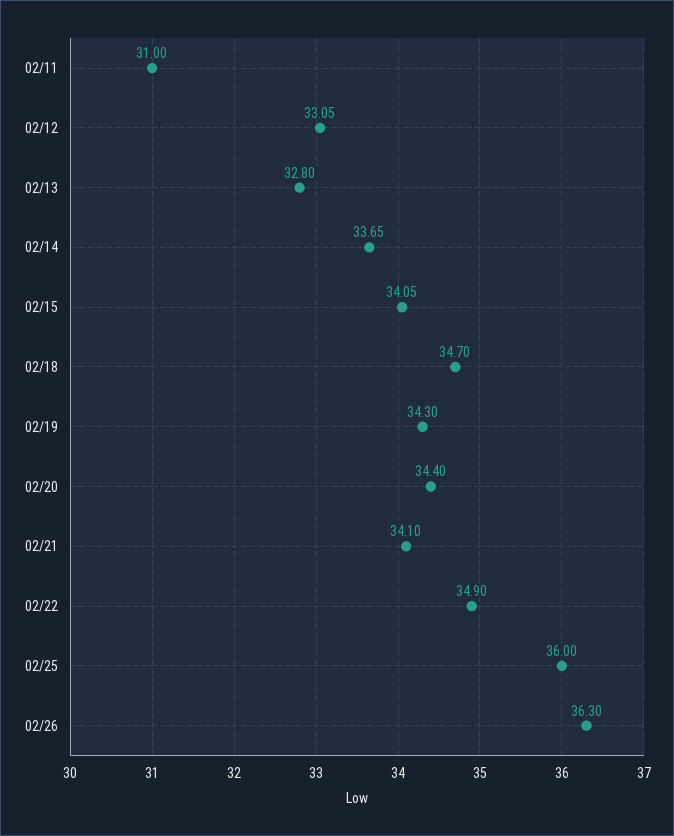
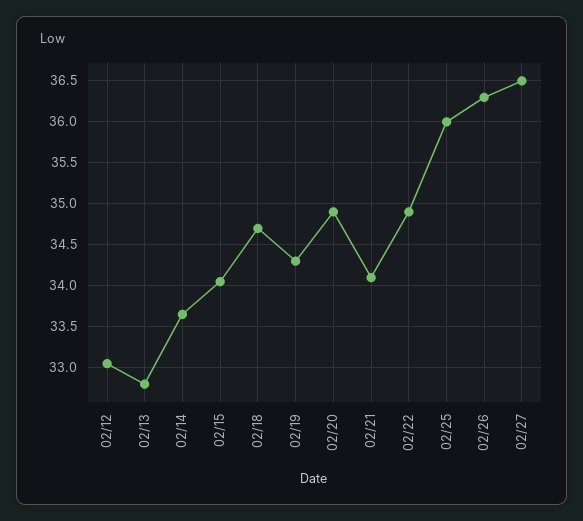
02/11: 31 -> none
02/20: 34.4 -> 34.9
02/27: none -> 36.5

